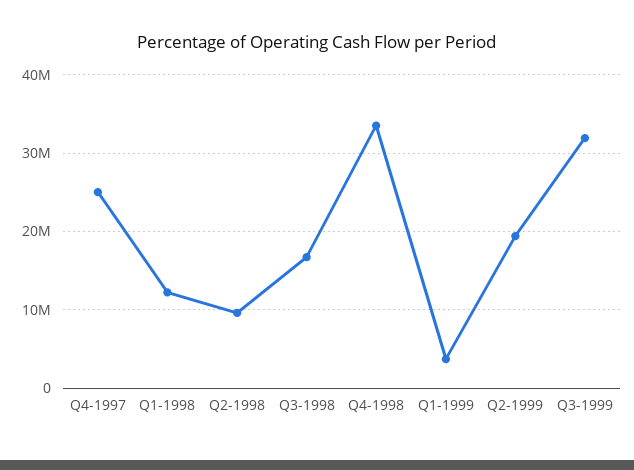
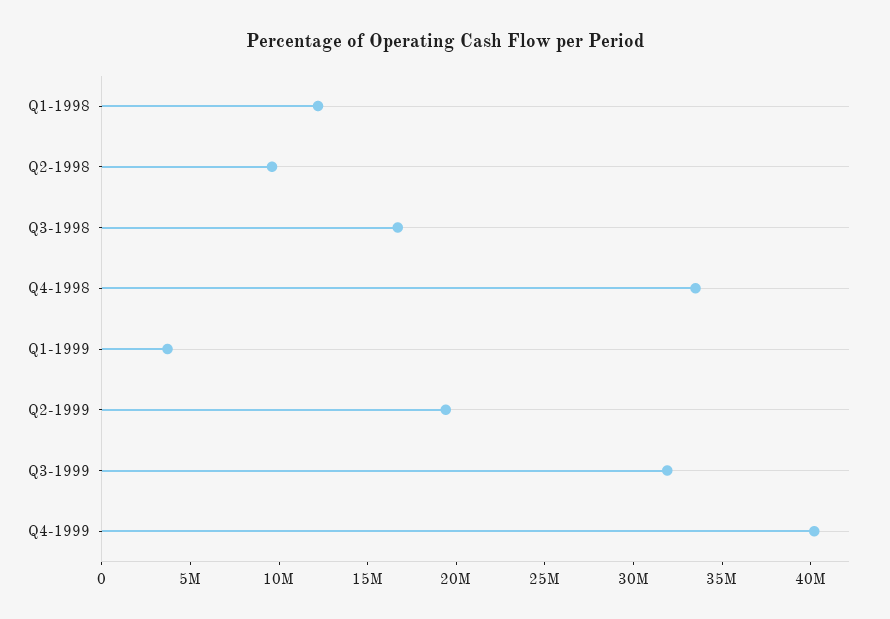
Q4-1997: 25000000 -> none
Q4-1999: none -> 40000000

